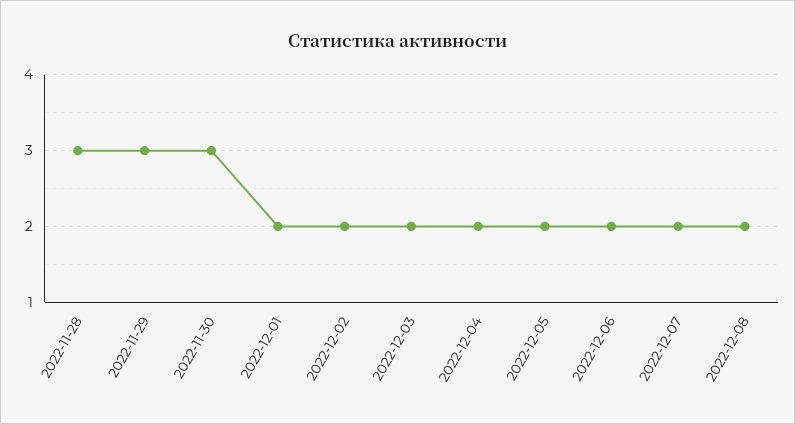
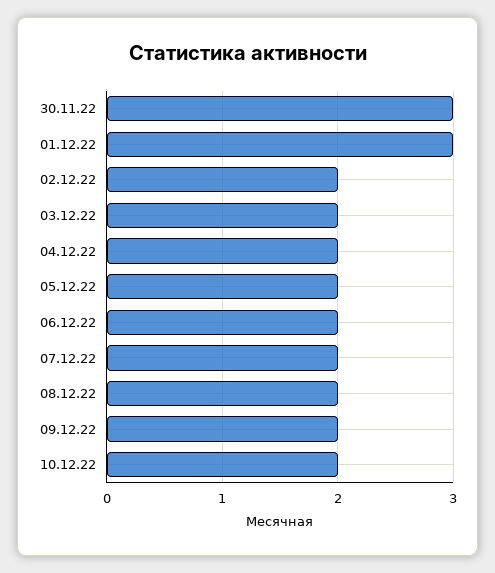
2022-11-28: 3 -> none
2022-11-29: 3 -> none
2022-12-01: 2 -> 3
09.12.22: none -> 2
10.12.22: none -> 2

